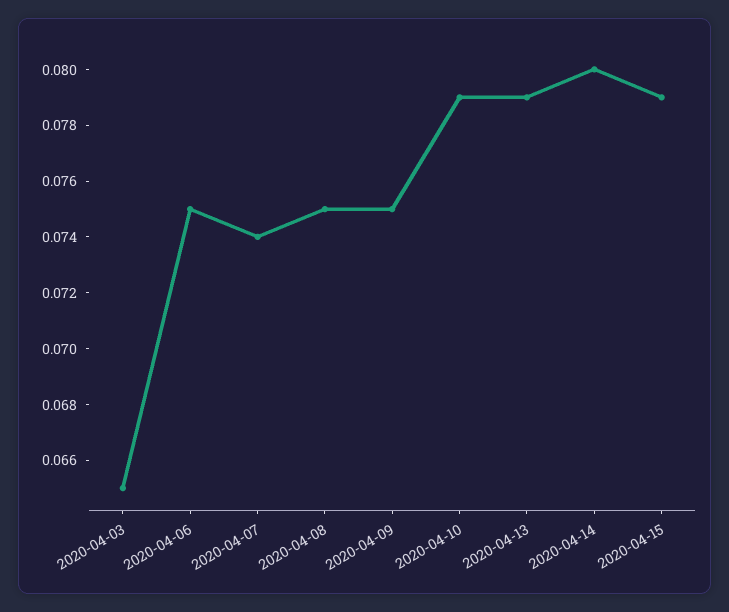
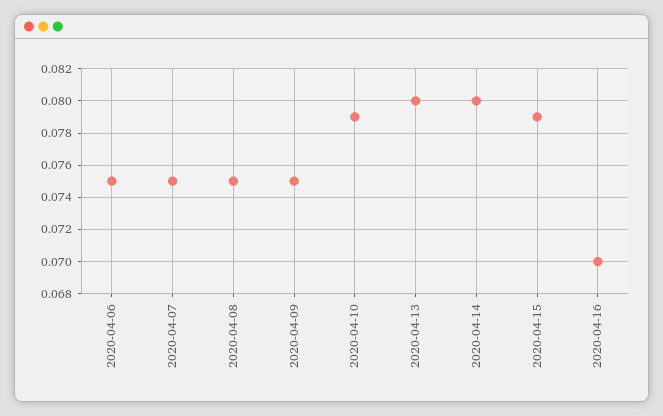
2020-04-03: 0.065 -> none
2020-04-07: 0.074 -> 0.075
2020-04-13: 0.079 -> 0.08
2020-04-16: none -> 0.07

